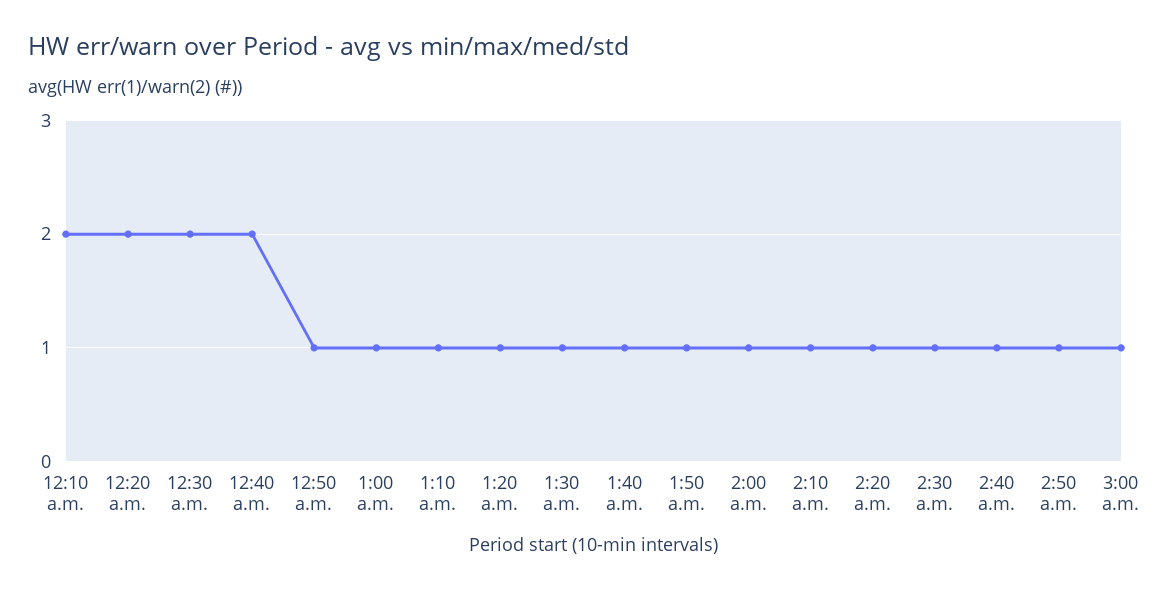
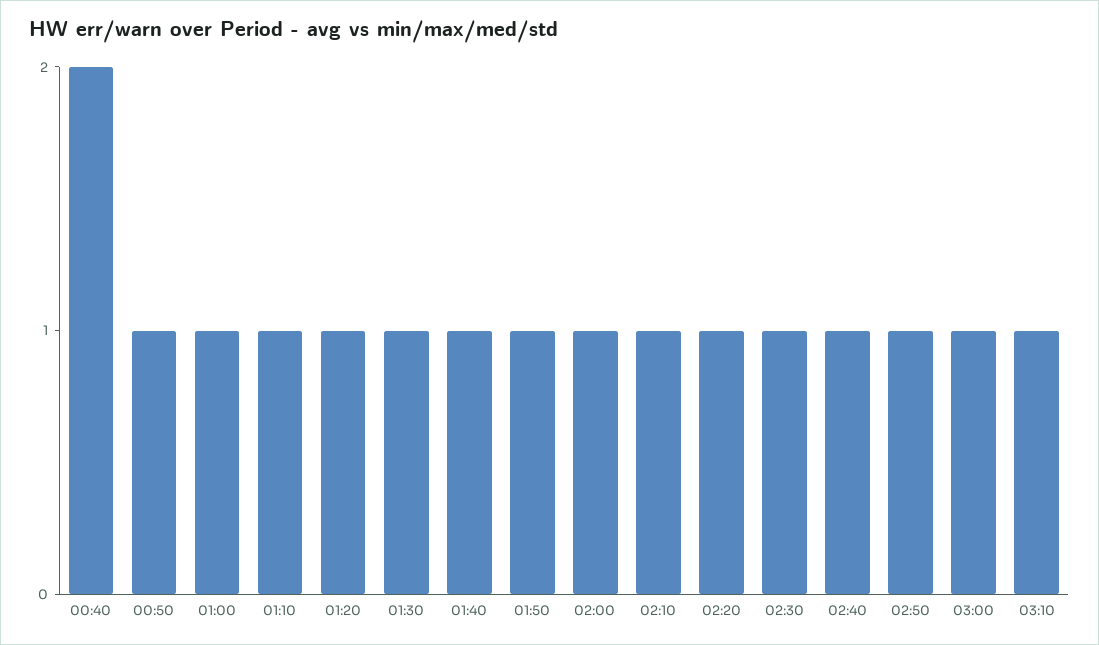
12:10 a.m.: 2 -> none
12:20 a.m.: 2 -> none
12:30 a.m.: 2 -> none
03:10: none -> 1

